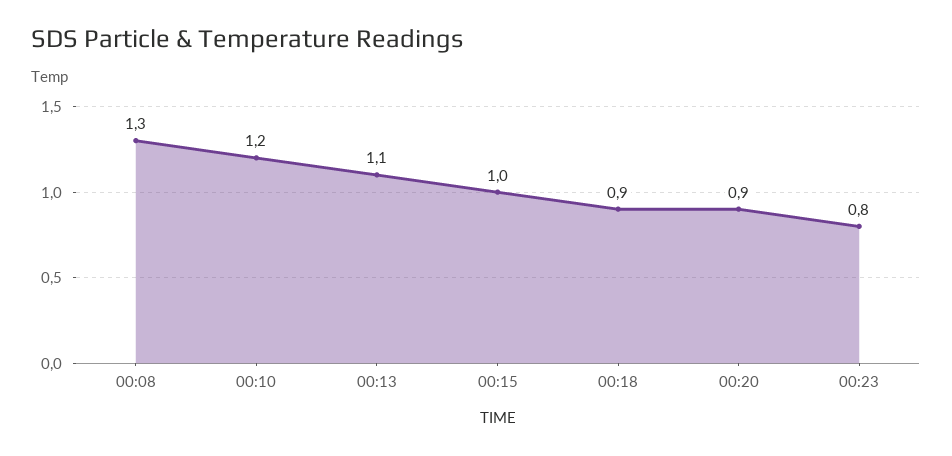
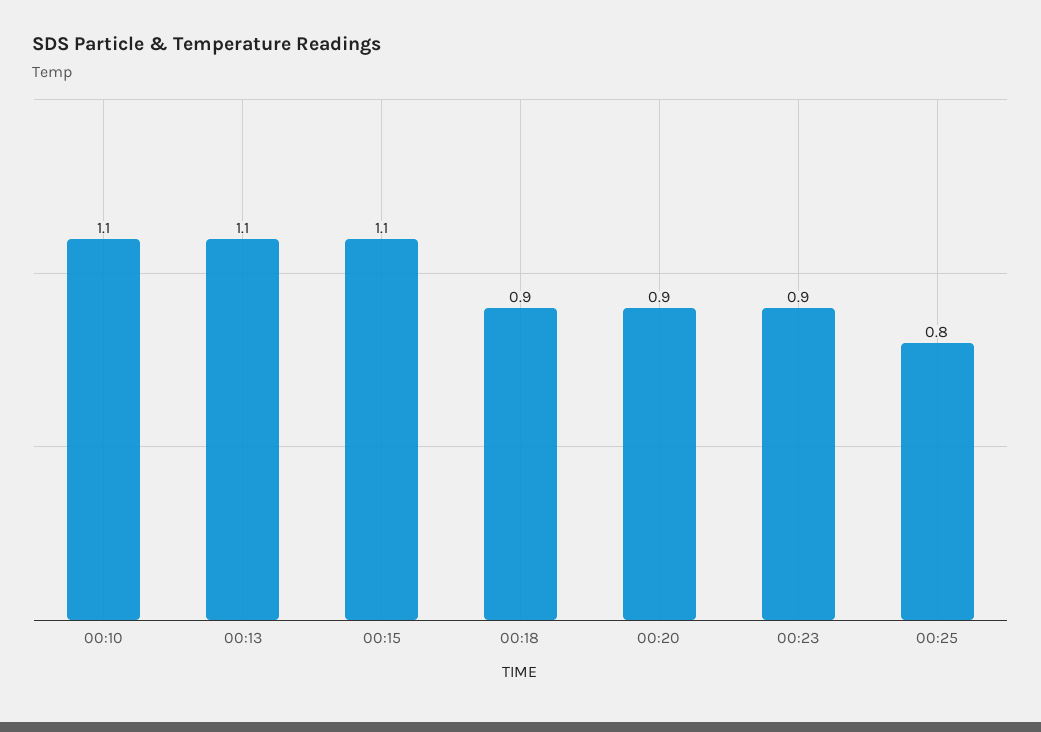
00:08: 1.3 -> none
00:10: 1.2 -> 1.1
00:15: 1 -> 1.1
00:23: 0.8 -> 0.9
00:25: none -> 0.8

